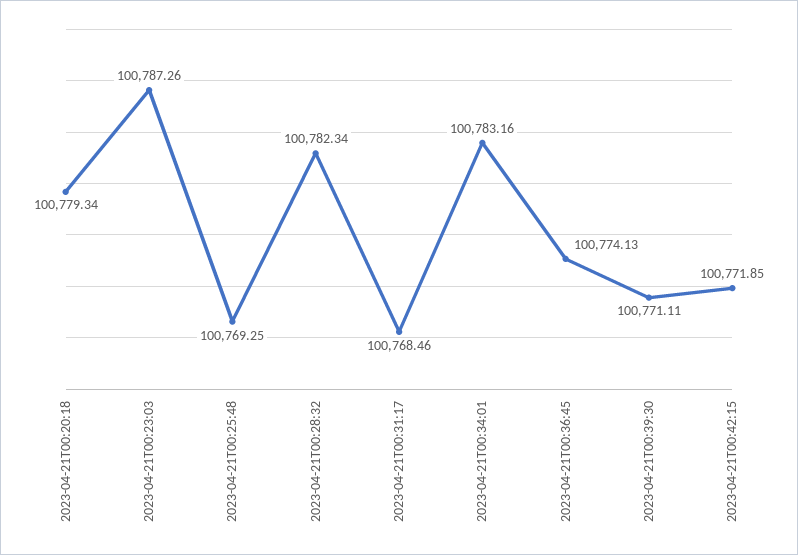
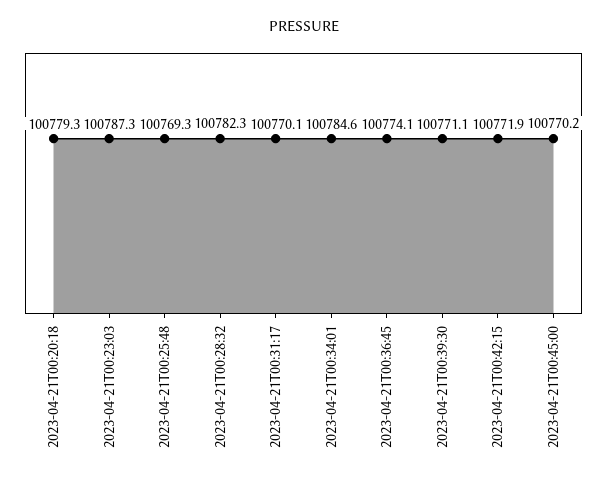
2023-04-21T00:31:17: 100768.46 -> 100770.1
2023-04-21T00:34:01: 100783.16 -> 100784.6
2023-04-21T00:45:00: none -> 100770.2

